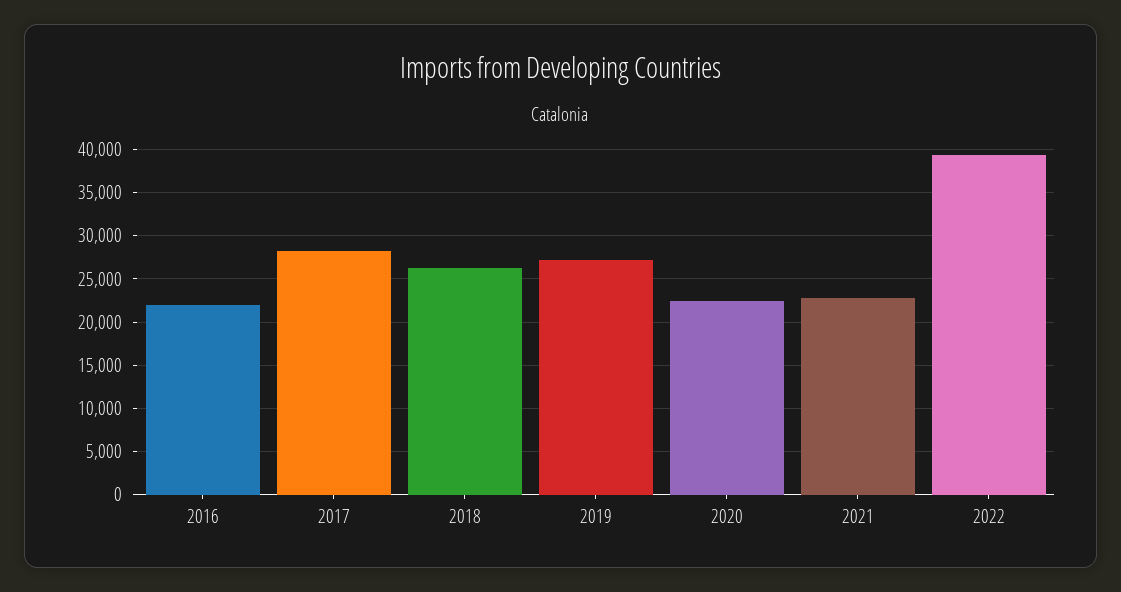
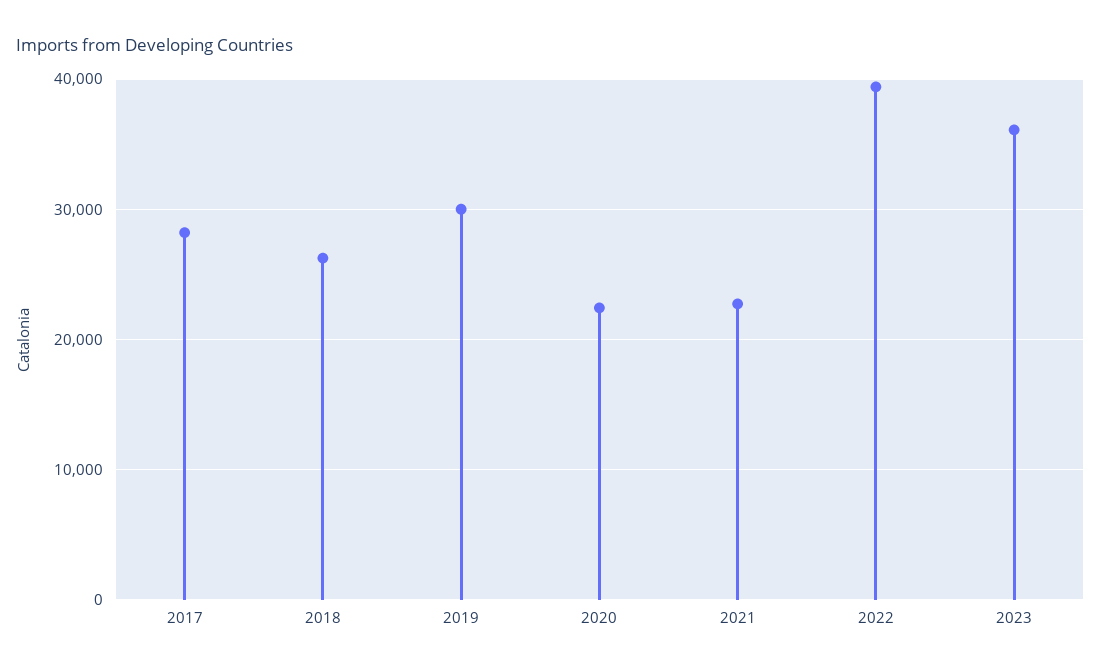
2016: 22000 -> none
2019: 27000 -> 30000
2023: none -> 36000

